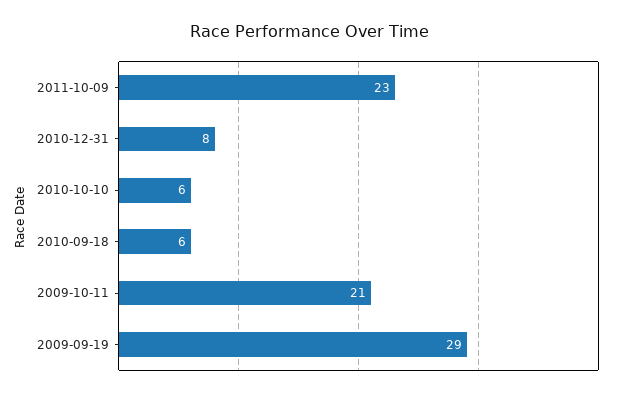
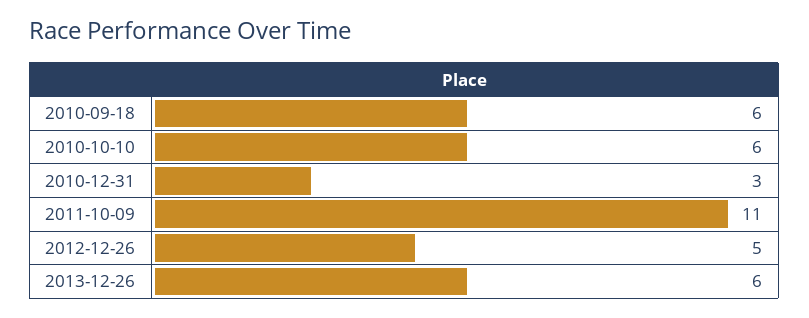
2011-10-09: 23 -> 11
2010-12-31: 8 -> 3
2009-10-11: 21 -> none
2009-09-19: 29 -> none
2012-12-26: none -> 5
2013-12-26: none -> 6

